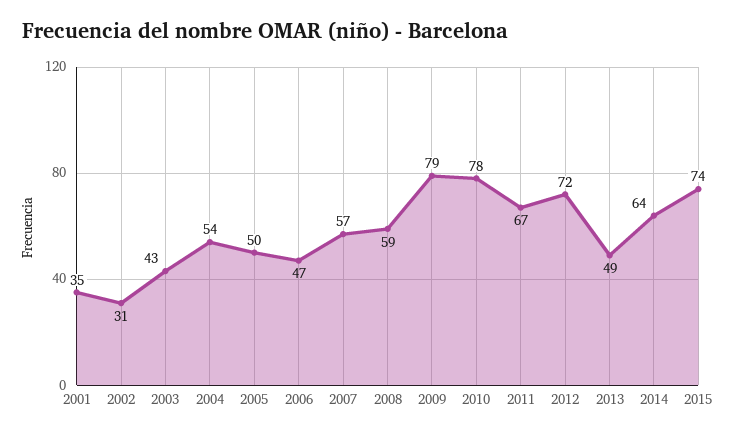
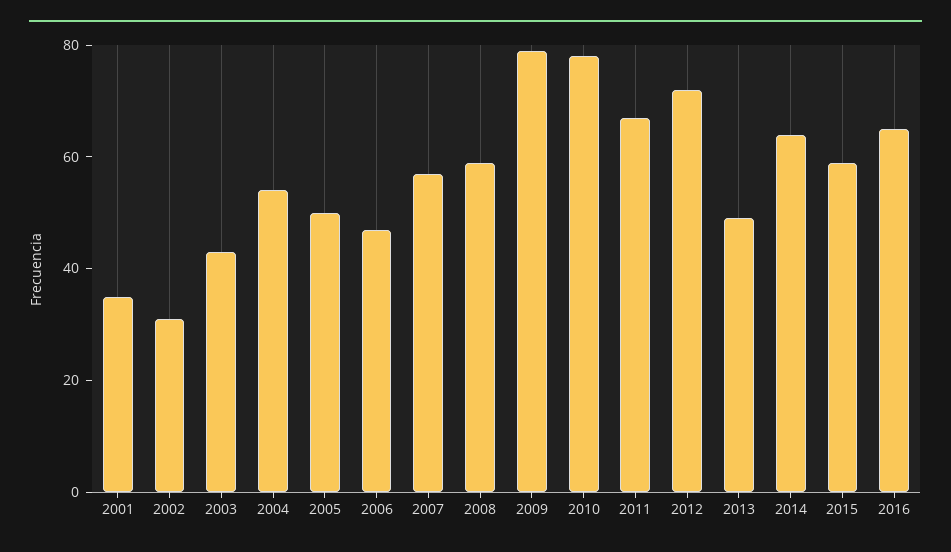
2015: 74 -> 60
2016: none -> 65

